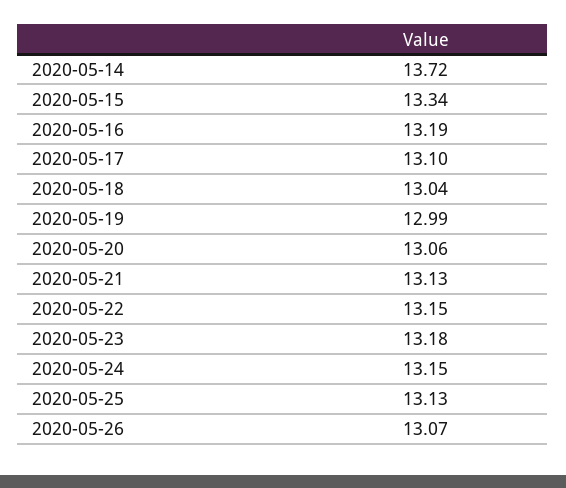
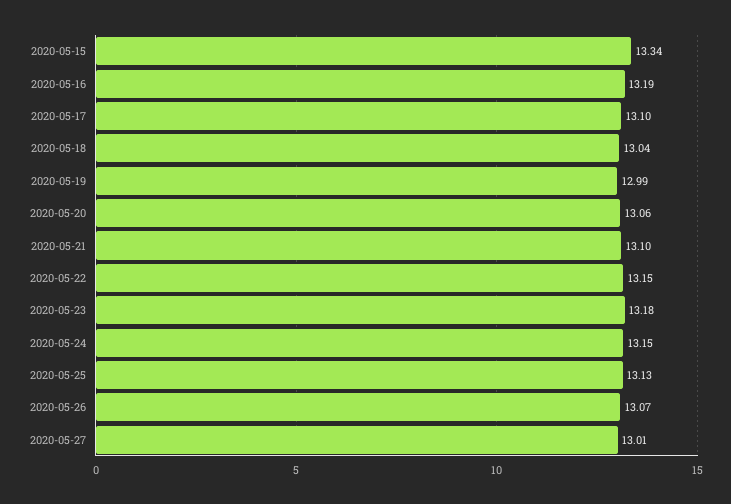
2020-05-14: 13.72 -> none
2020-05-21: 13.13 -> 13.1
2020-05-27: none -> 13.01

